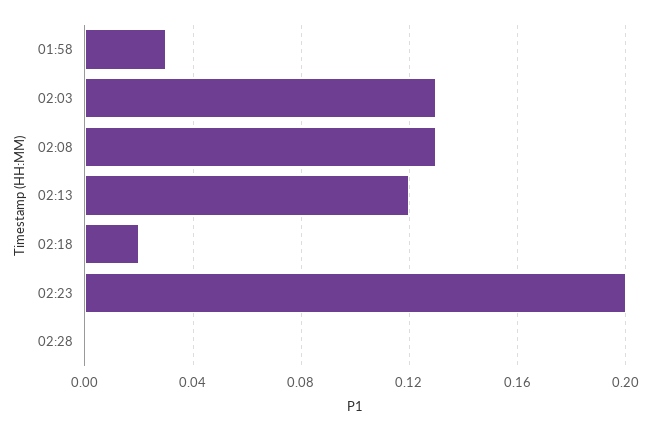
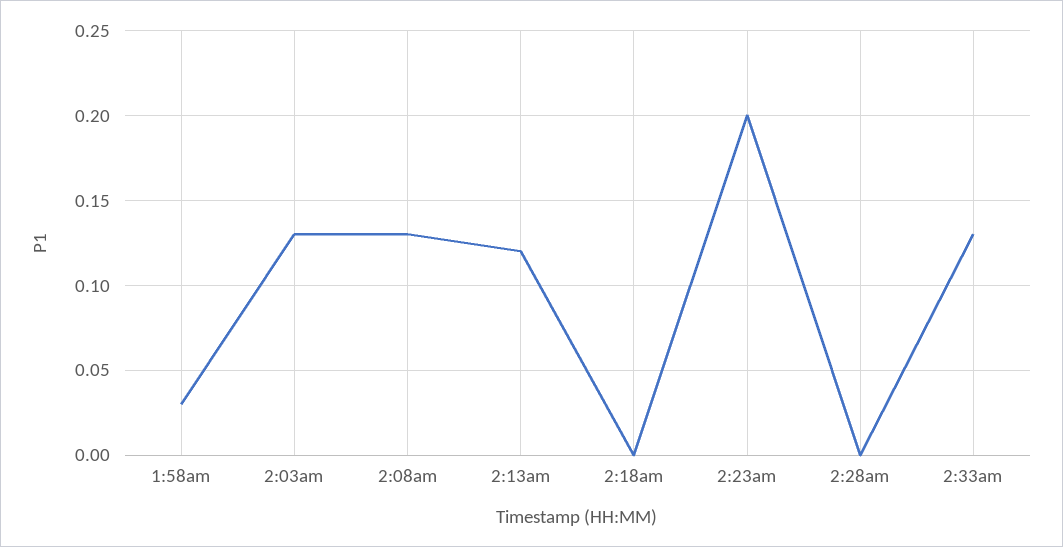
02:18: 0.02 -> 0
2:33am: none -> 0.13

